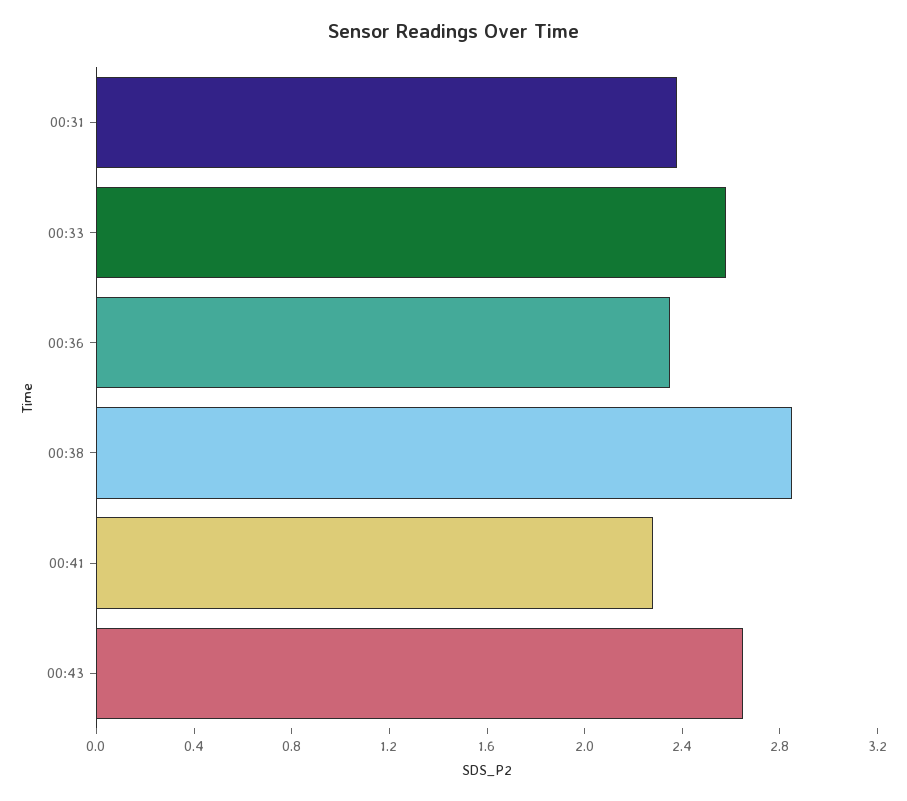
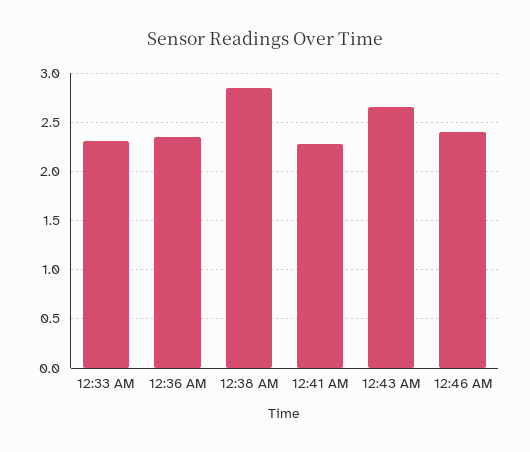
00:31: 2.4 -> none
00:33: 2.6 -> 2.3
12:46 AM: none -> 2.4

